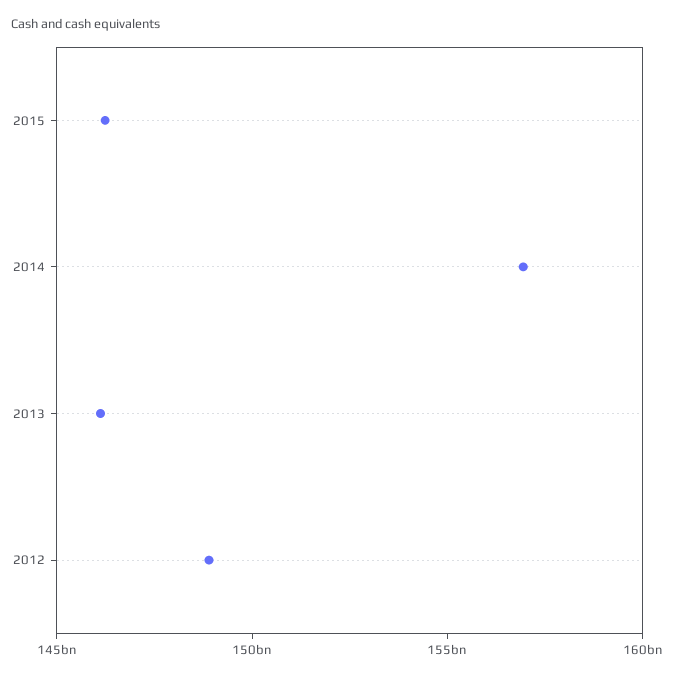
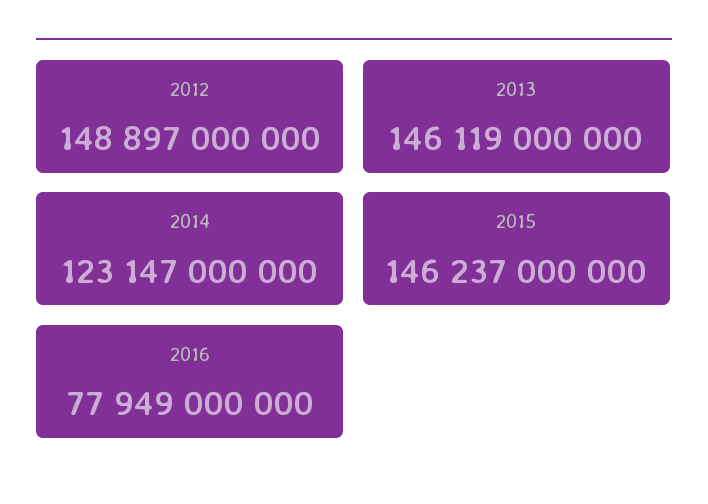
2014: 157000000000 -> 123147000000
2016: none -> 77949000000

